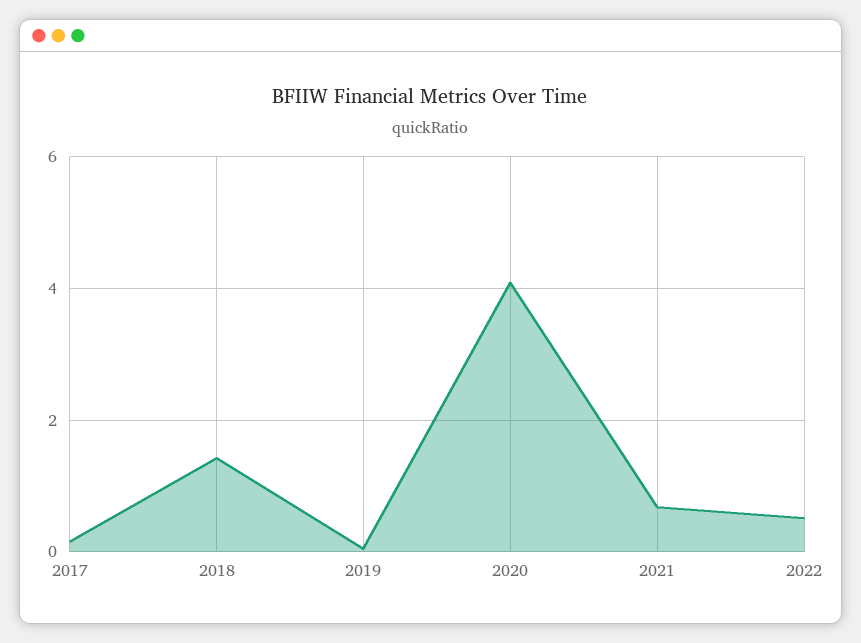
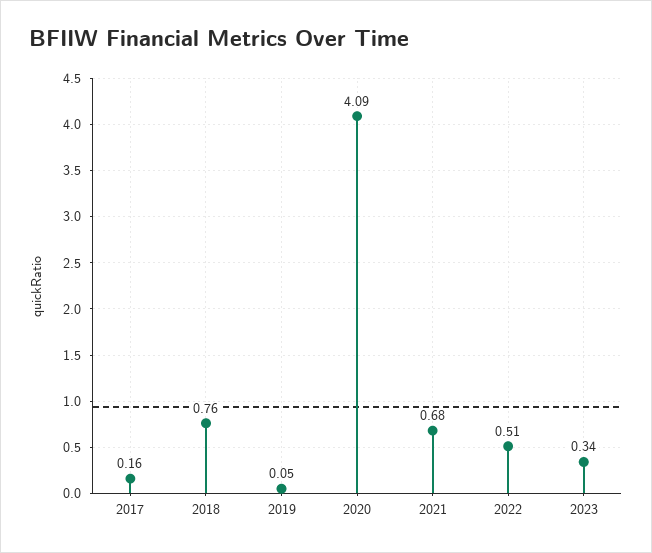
2018: 1.4 -> 0.76
2023: none -> 0.34

